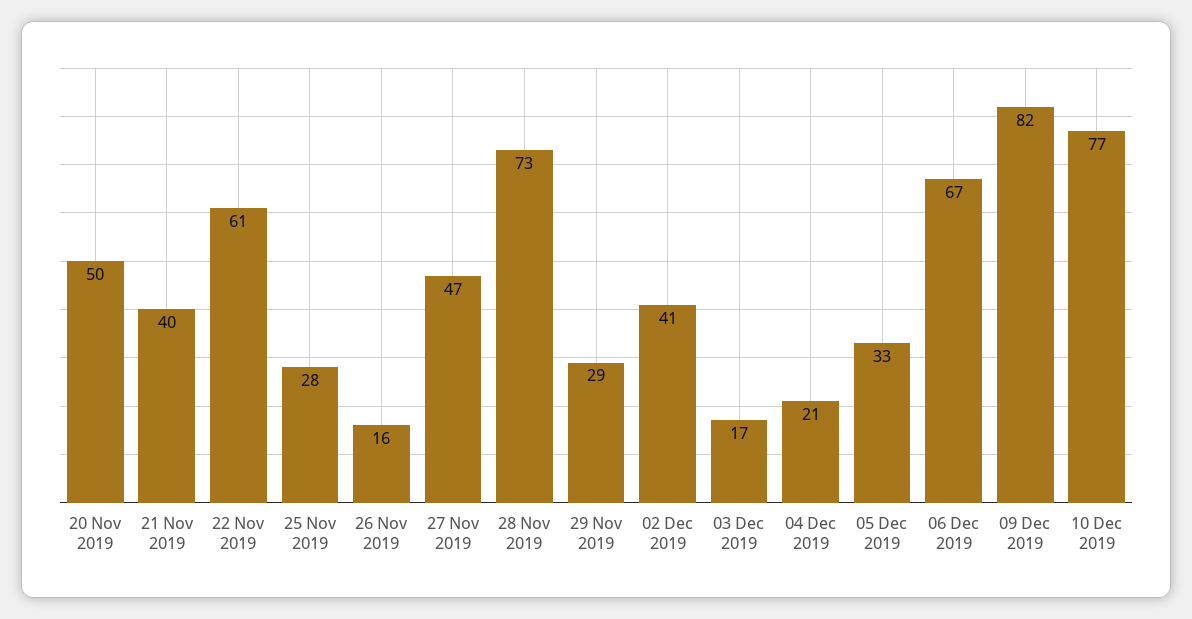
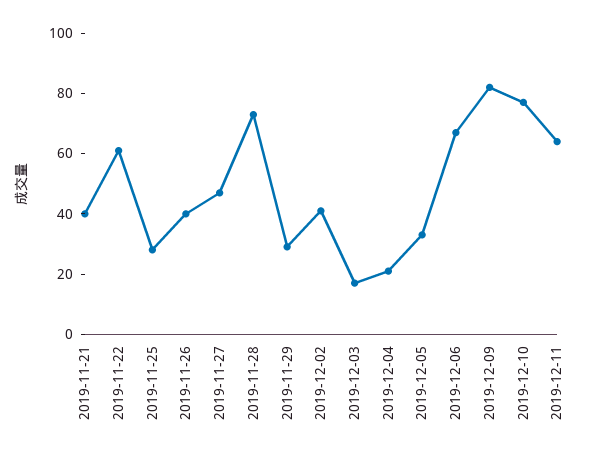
20 Nov 2019: 50 -> none
26 Nov 2019: 16 -> 40
2019-12-11: none -> 65

